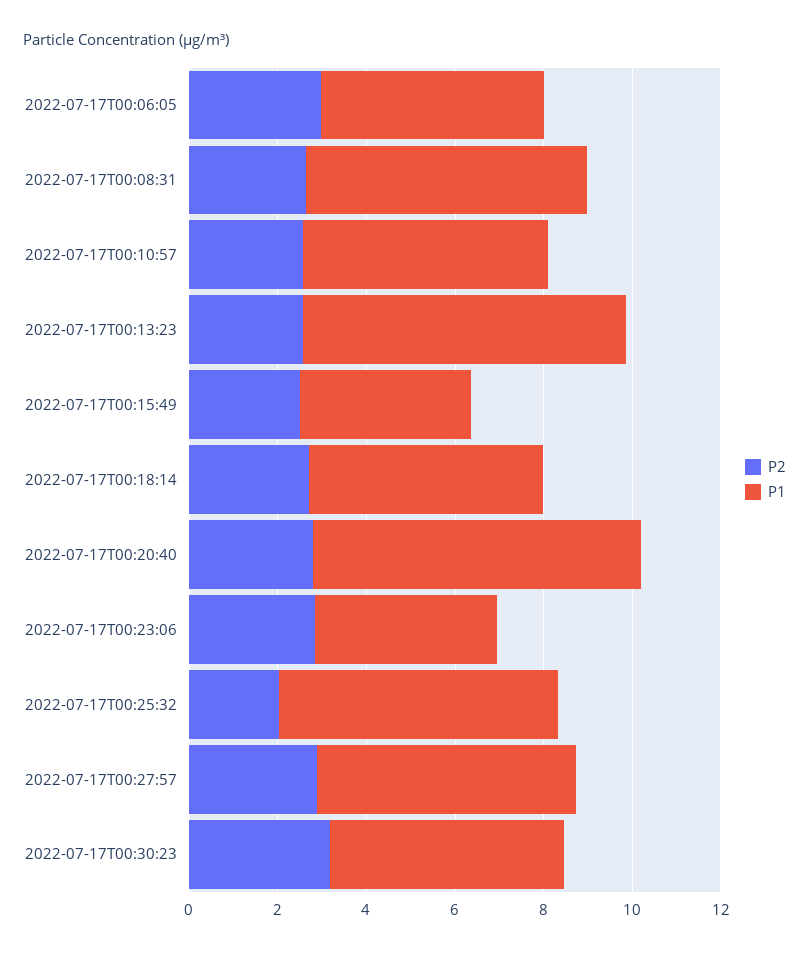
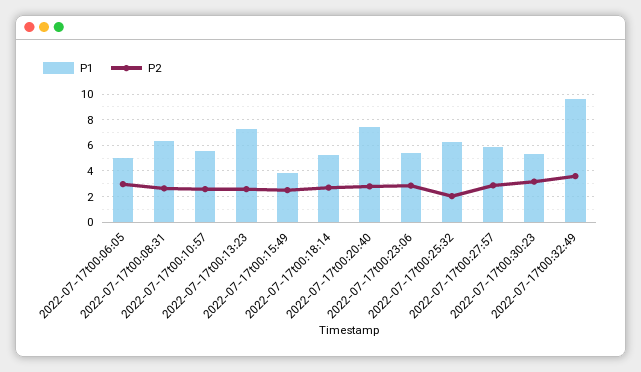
P1, 2022-07-17T00:23:06: 4 -> 5.5
P1, 2022-07-17t00:32:49: none -> 9.5
P2, 2022-07-17t00:32:49: none -> 3.5

